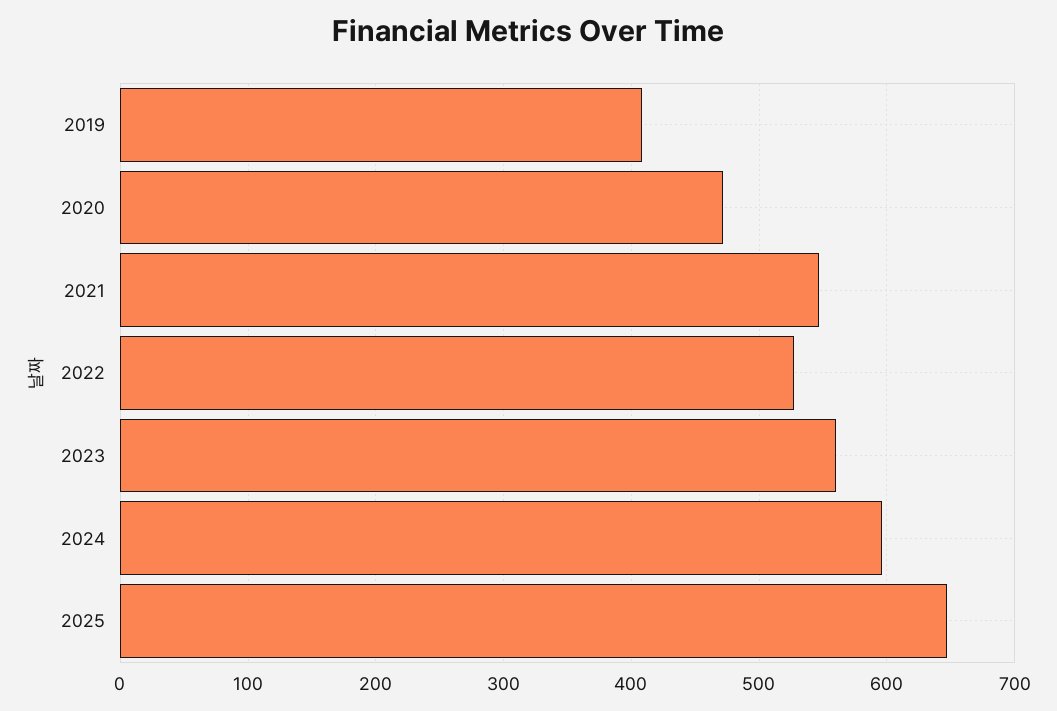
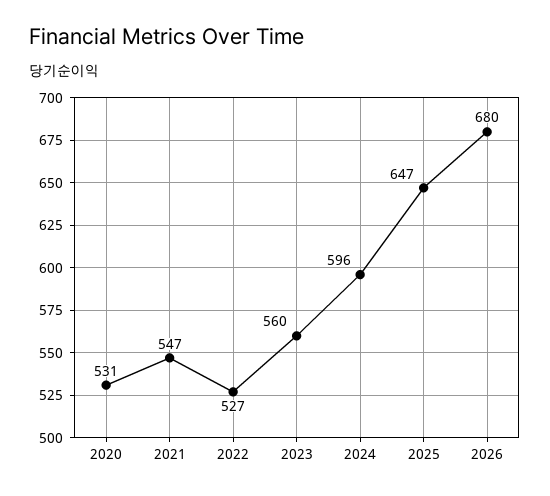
2019: 410 -> none
2020: 470 -> 531
2026: none -> 680

